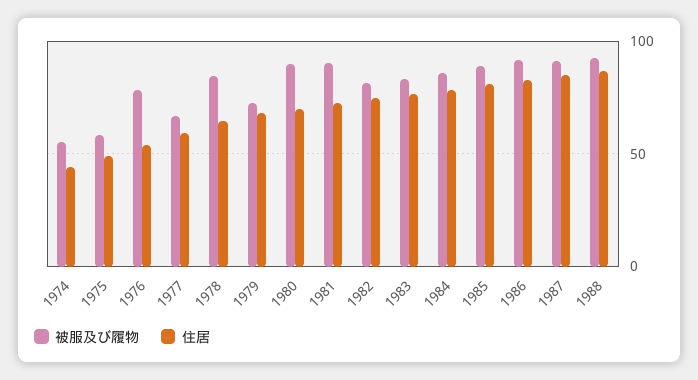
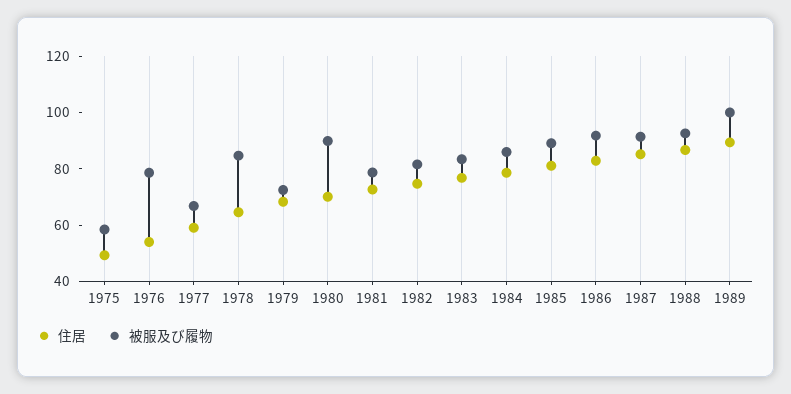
被服及び履物, 1974: 55 -> none
住居, 1974: 45 -> none
被服及び履物, 1981: 90 -> 80
住居, 1989: none -> 90
被服及び履物, 1989: none -> 100

